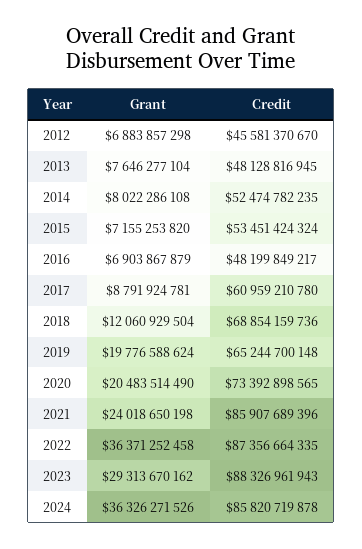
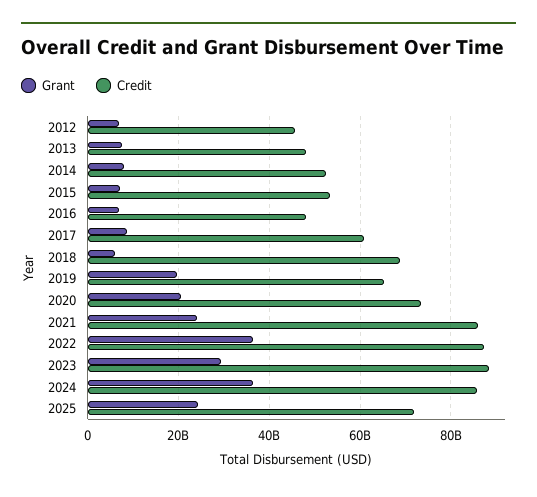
Grant, 2018: 12060929504 -> 6000000000
Grant, 2025: none -> 24000000000
Credit, 2025: none -> 72000000000

